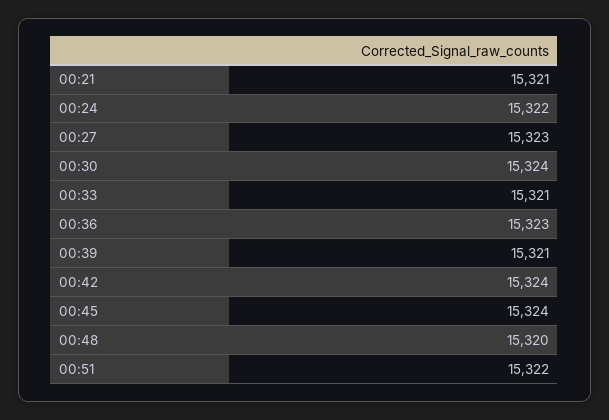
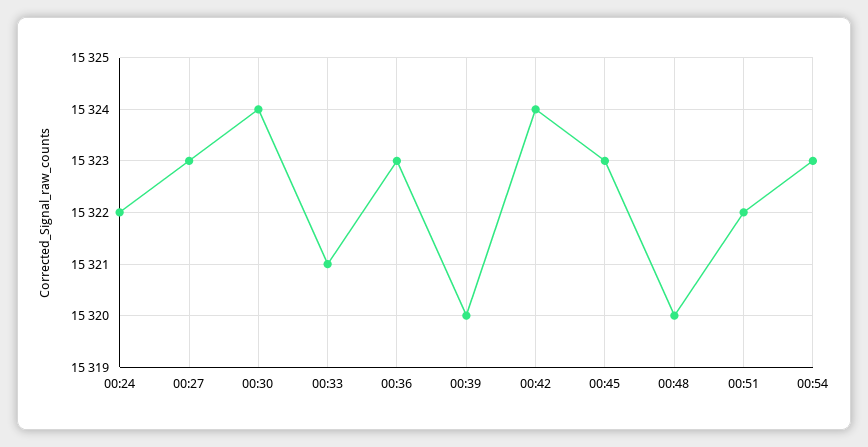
00:21: 15321 -> none
00:39: 15321 -> 15320
00:45: 15324 -> 15323
00:54: none -> 15323

